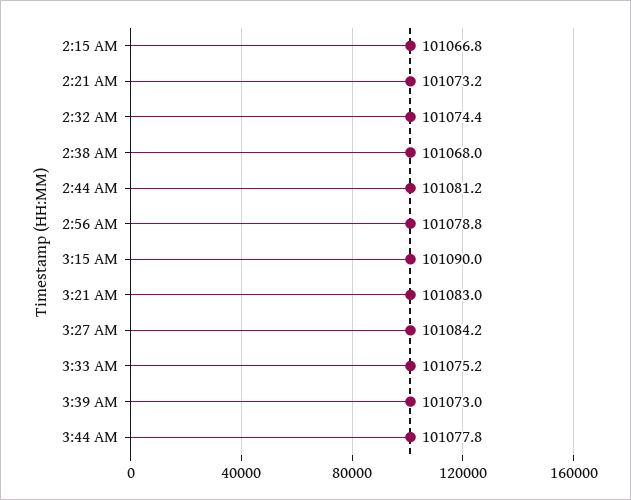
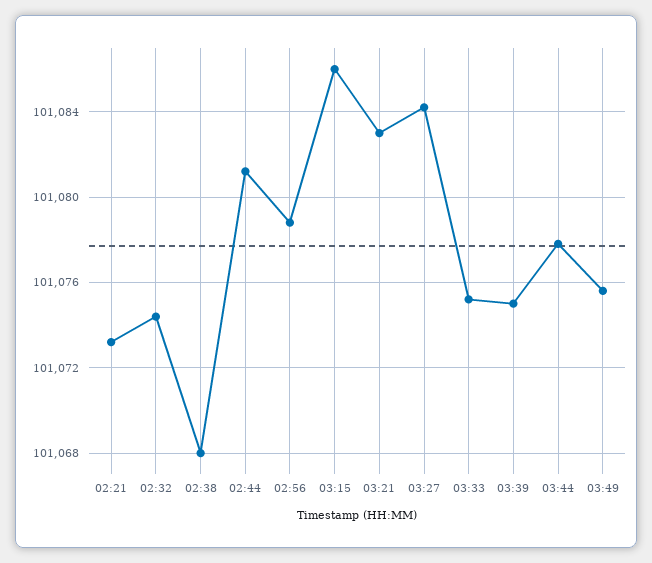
2:15 AM: 101066.8 -> none
3:15 AM: 101090 -> 101086
3:39 AM: 101073 -> 101075
03:49: none -> 101075.5

